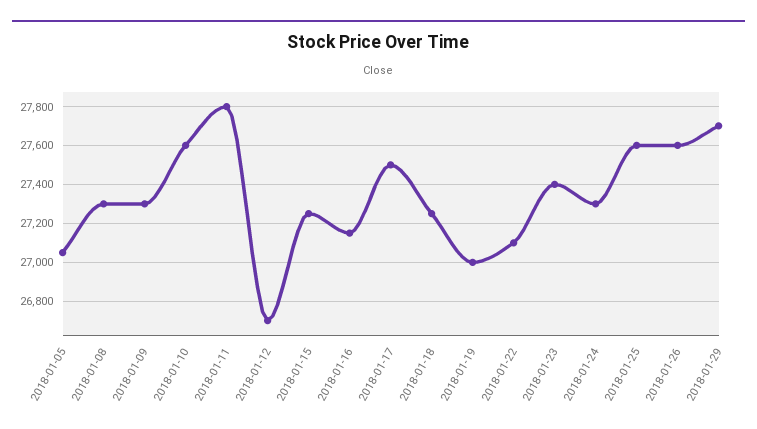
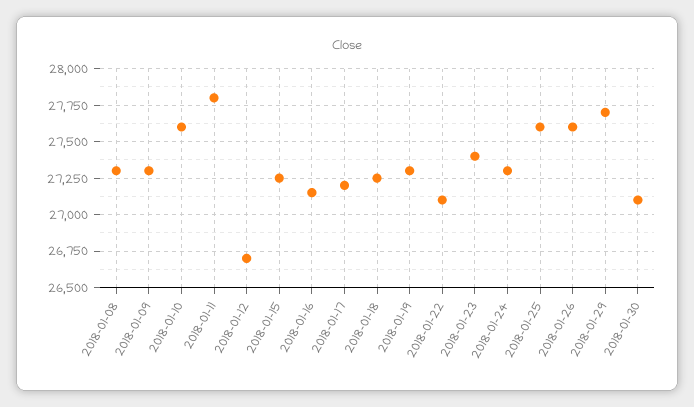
2018-01-05: 27050 -> none
2018-01-17: 27500 -> 27200
2018-01-19: 27000 -> 27300
2018-01-30: none -> 27100

